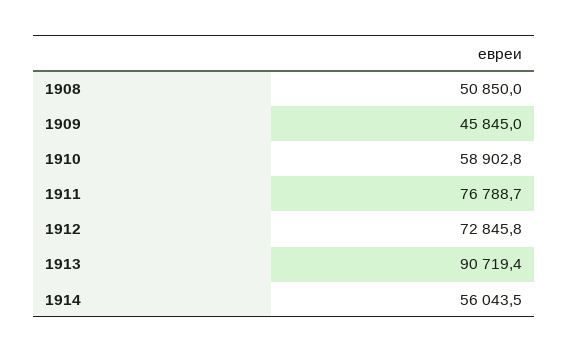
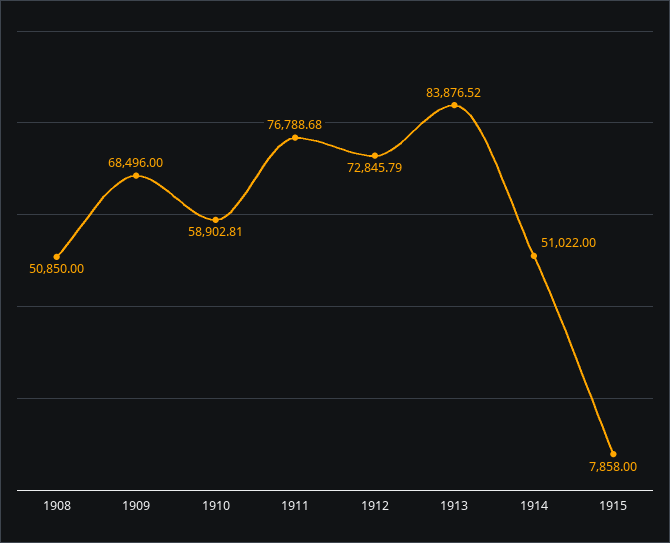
1909: 45845 -> 68496
1913: 90719.4 -> 83876.52
1914: 56043.5 -> 51022
1915: none -> 7858

